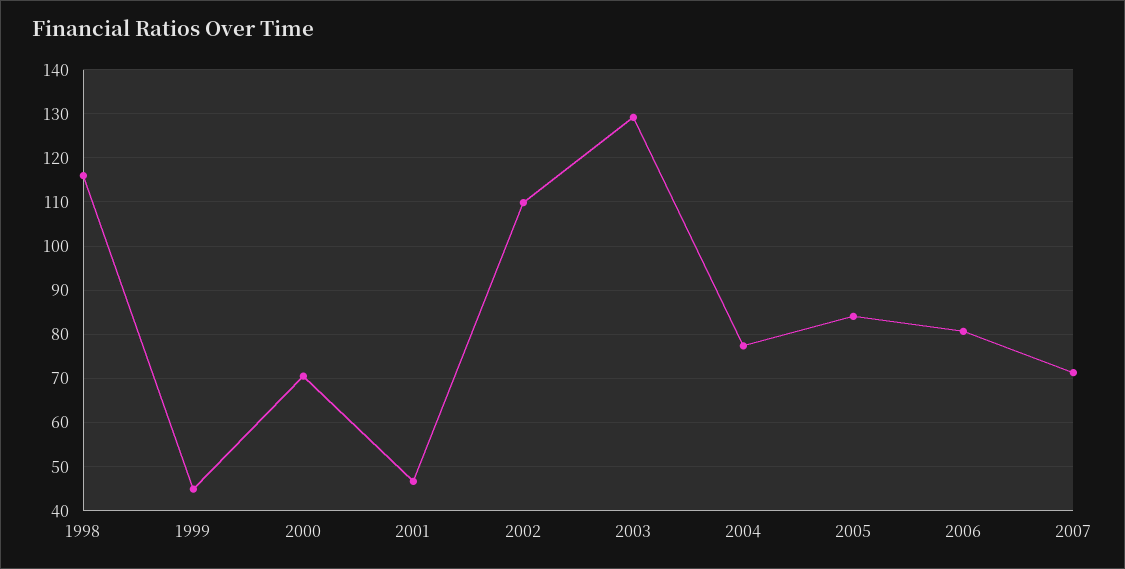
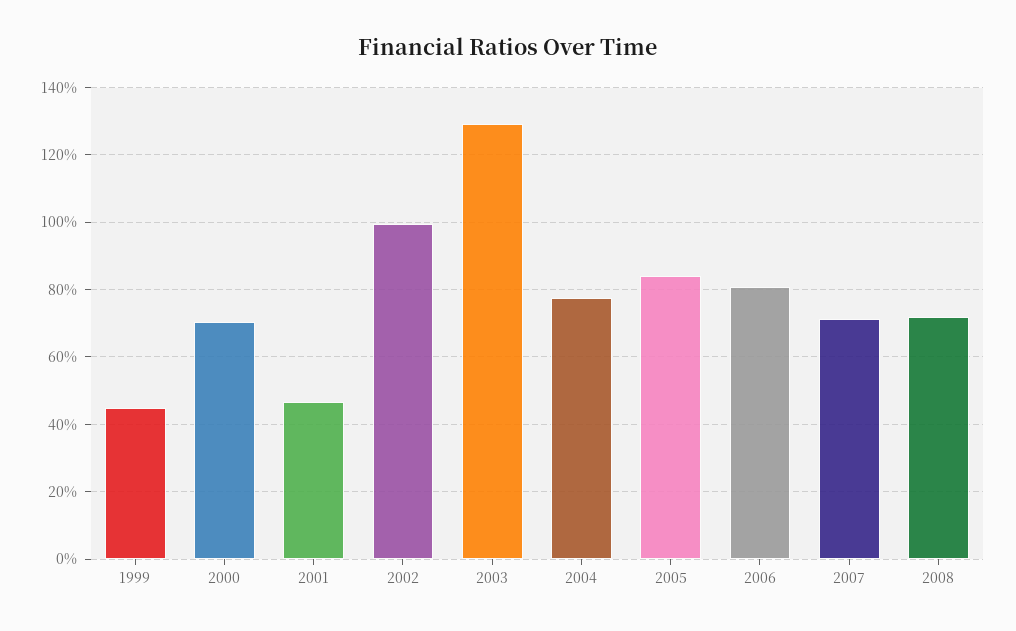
1998: 116 -> none
2002: 110 -> 100
2008: none -> 72

